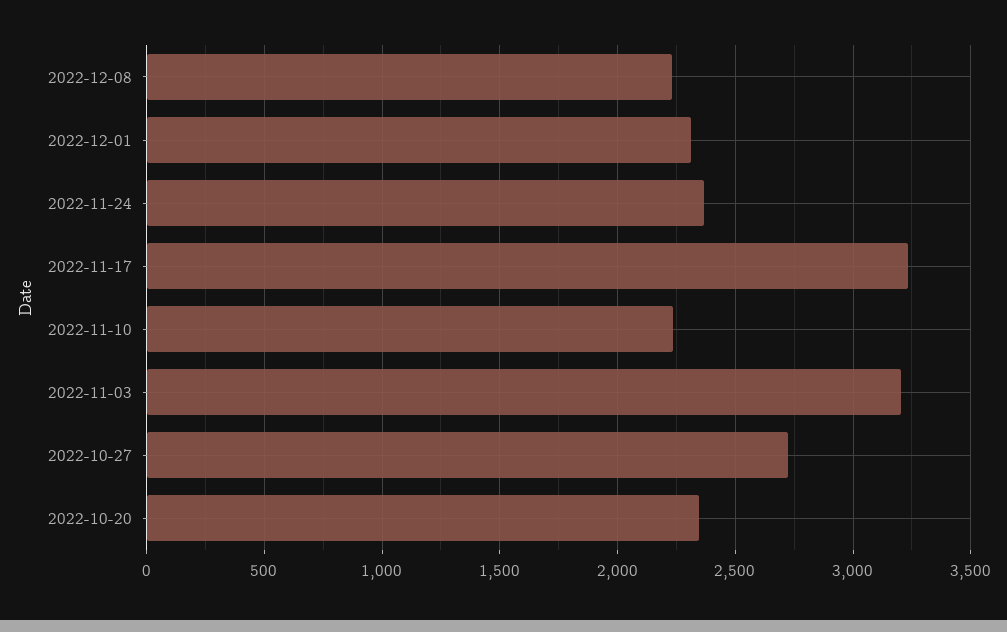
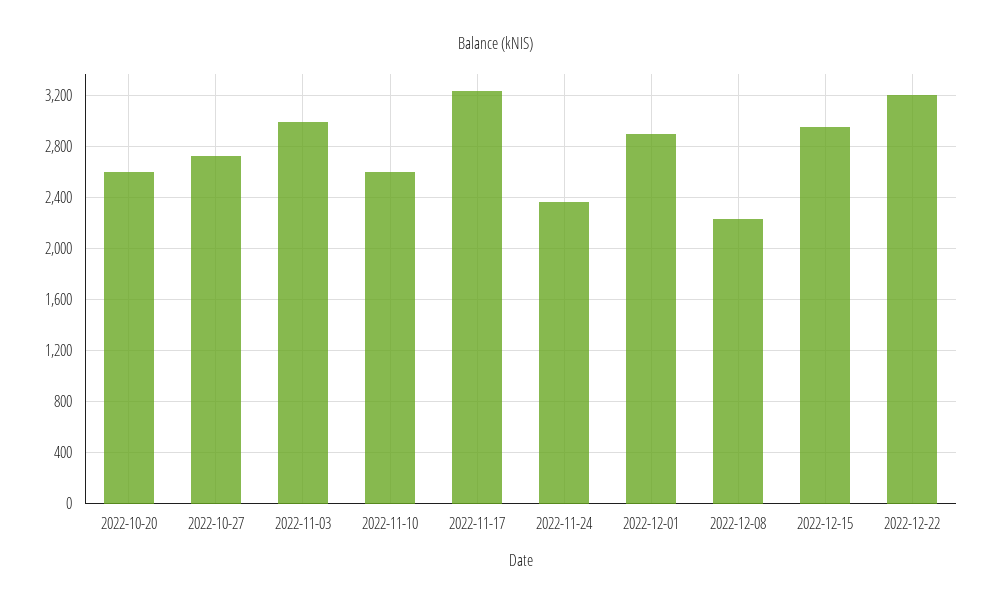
2022-12-01: 2300 -> 2900
2022-11-10: 2250 -> 2600
2022-11-03: 3200 -> 3000
2022-10-20: 2350 -> 2600
2022-12-15: none -> 2950
2022-12-22: none -> 3200

